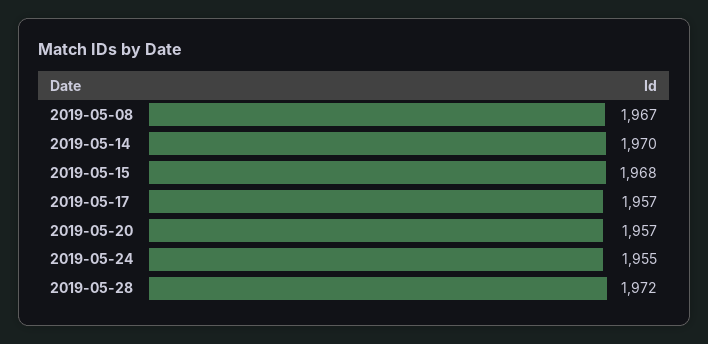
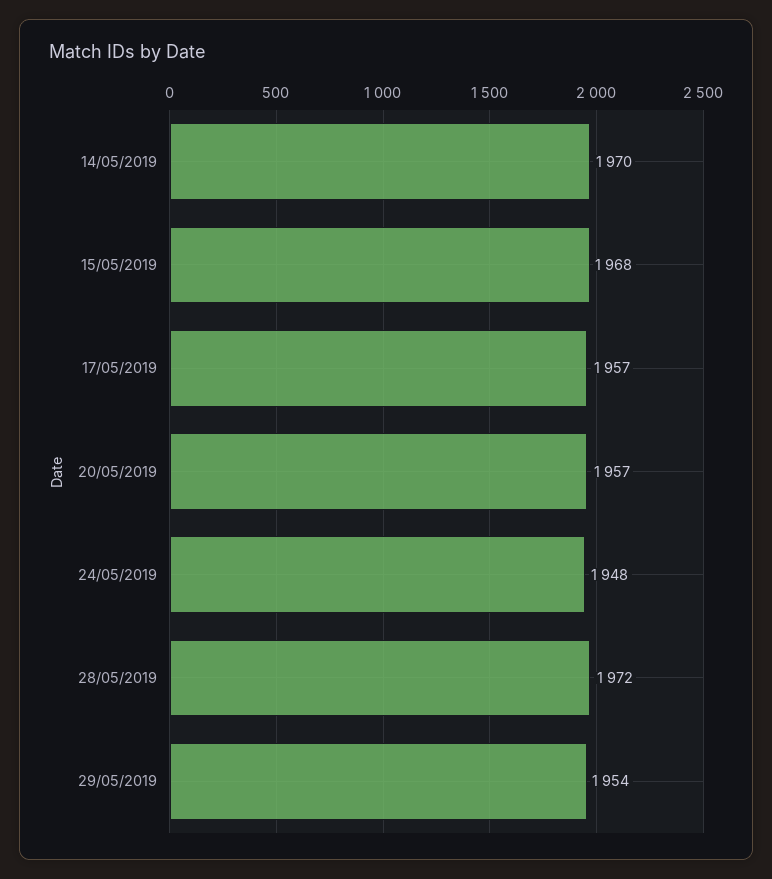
2019-05-08: 1967 -> none
2019-05-24: 1955 -> 1948
29/05/2019: none -> 1954

